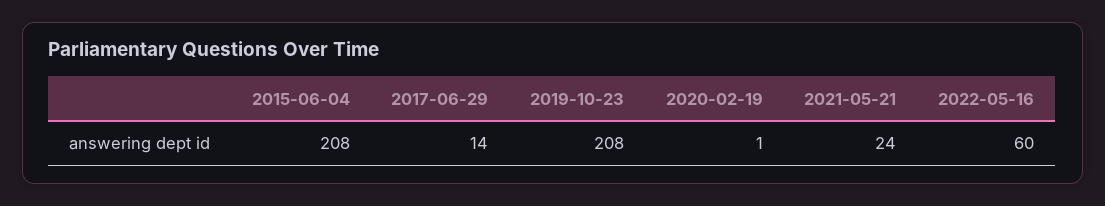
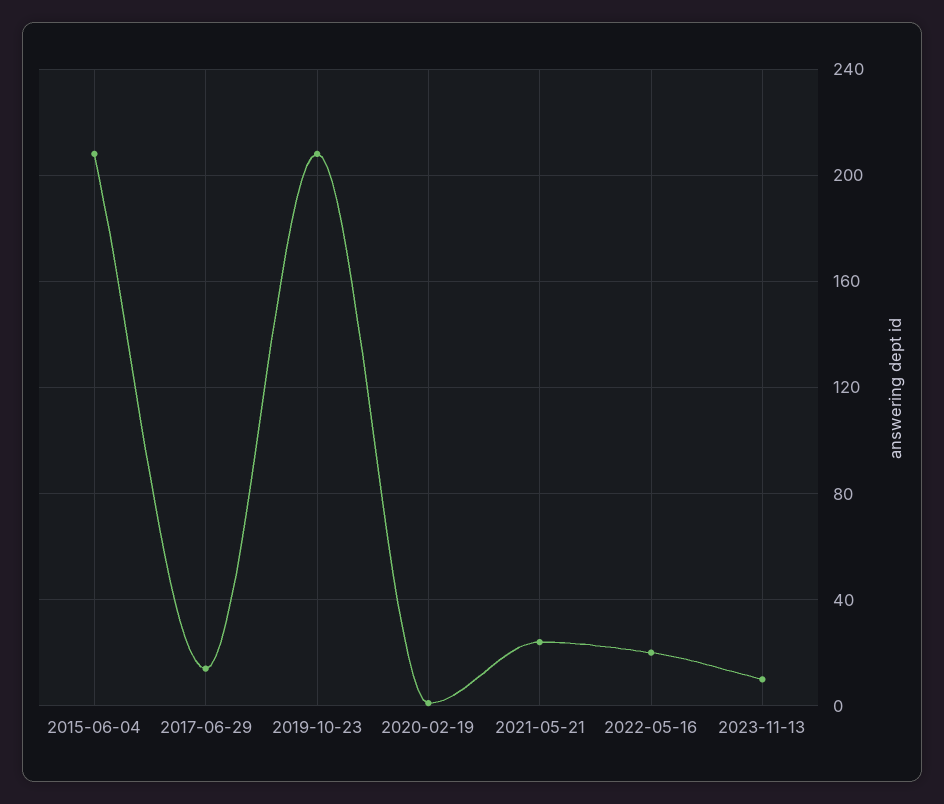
2022-05-16: 60 -> 20
2023-11-13: none -> 10

